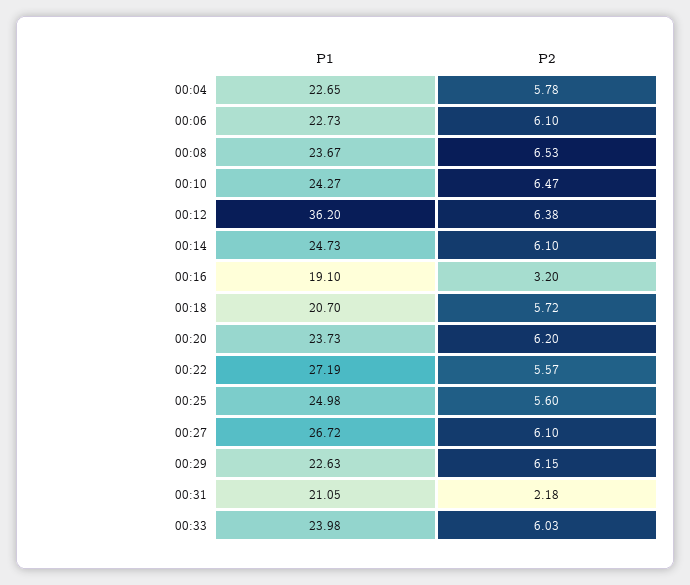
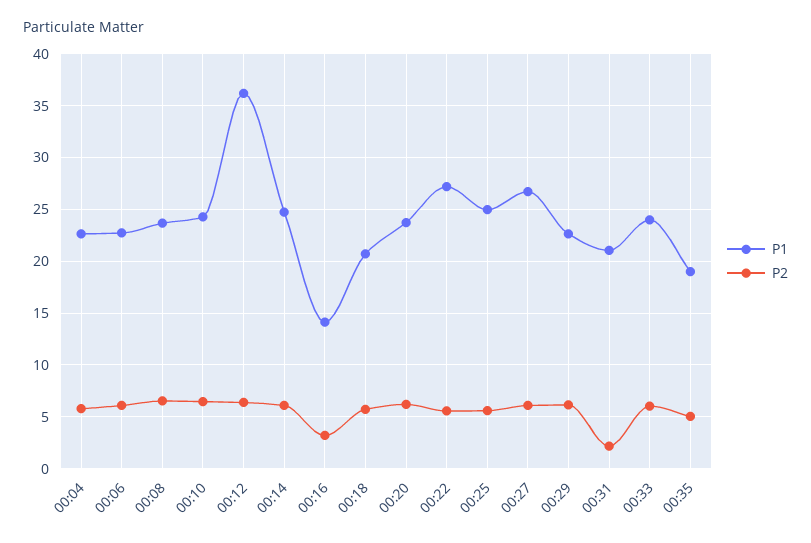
P1, 00:16: 19.1 -> 14
P1, 00:35: none -> 19
P2, 00:35: none -> 5

